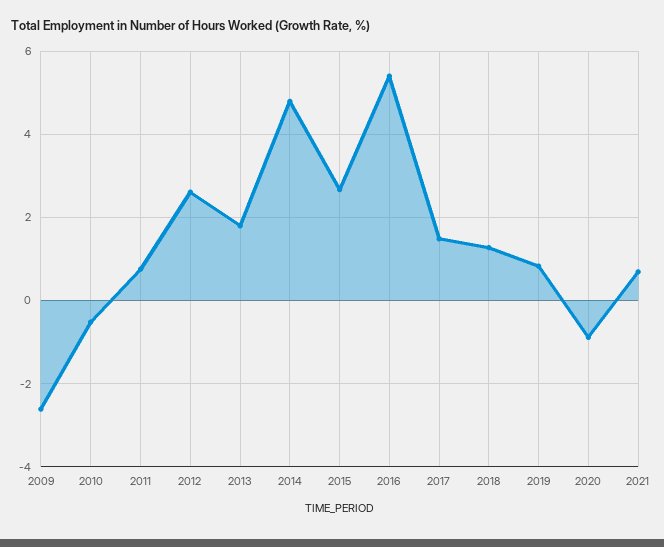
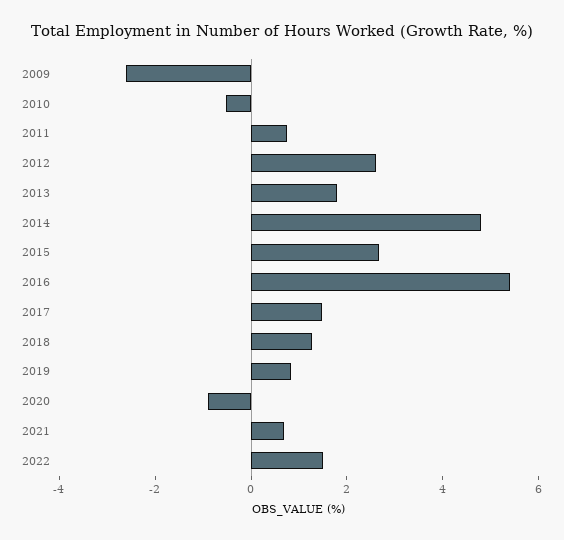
2022: none -> 1.5

